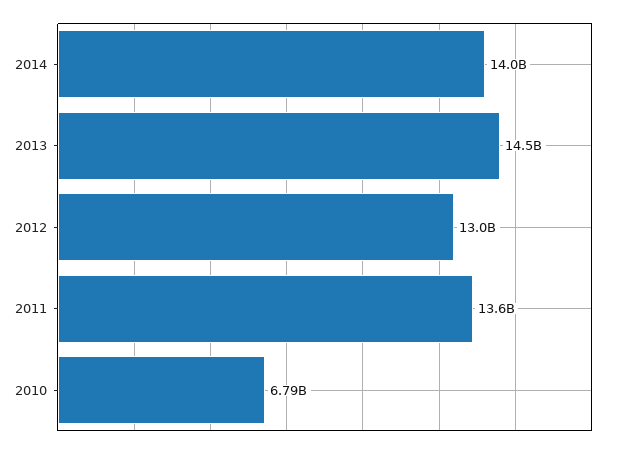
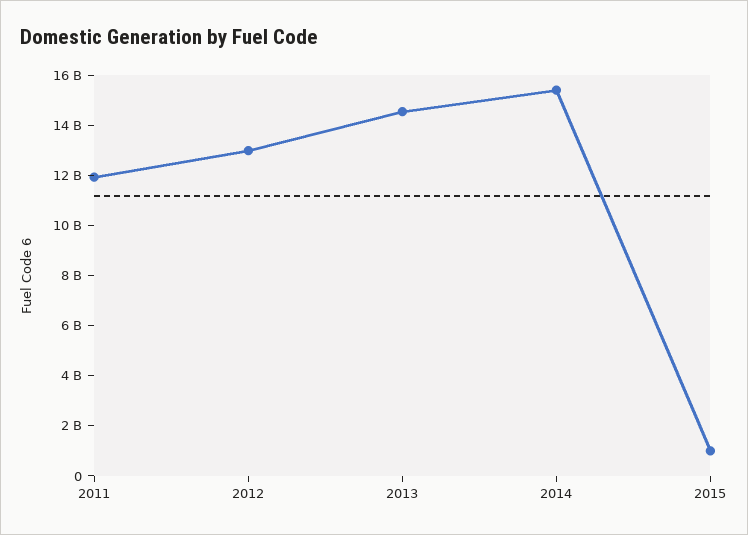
2014: 14000000000 -> 15500000000
2011: 13600000000 -> 12000000000
2010: 6790000000 -> none
2015: none -> 1000000000

